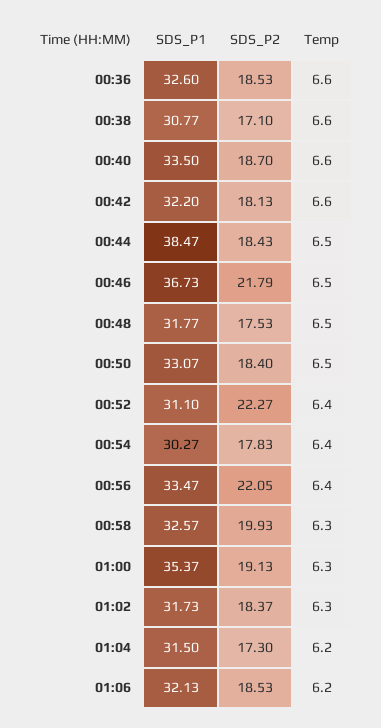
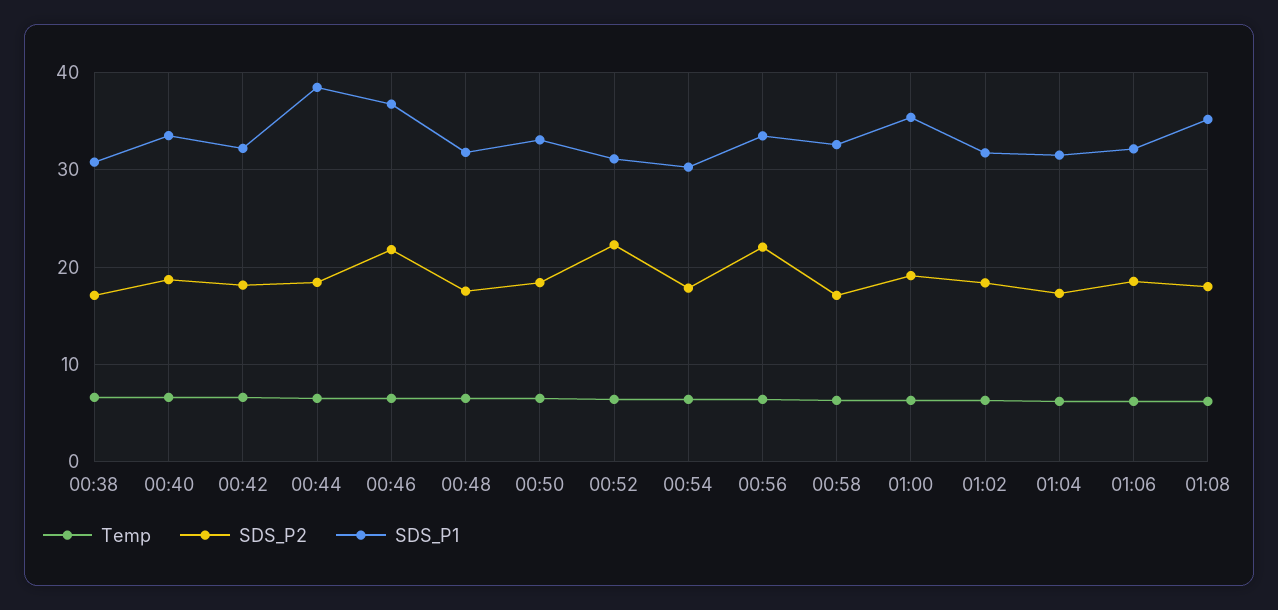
SDS_P1, 00:36: 32.6 -> none
SDS_P2, 00:36: 18.53 -> none
Temp, 00:36: 6.6 -> none
SDS_P2, 00:58: 19.93 -> 17
Temp, 01:08: none -> 6
SDS_P2, 01:08: none -> 18
SDS_P1, 01:08: none -> 35

